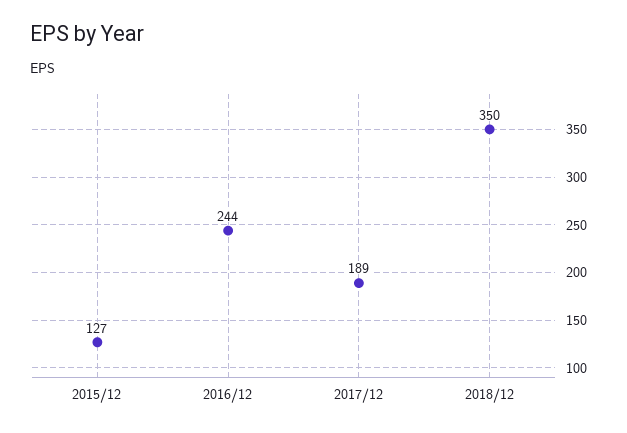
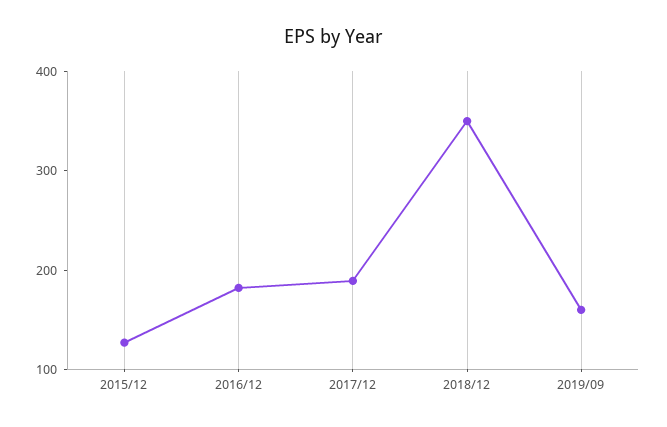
2016/12: 244 -> 180
2019/09: none -> 160

